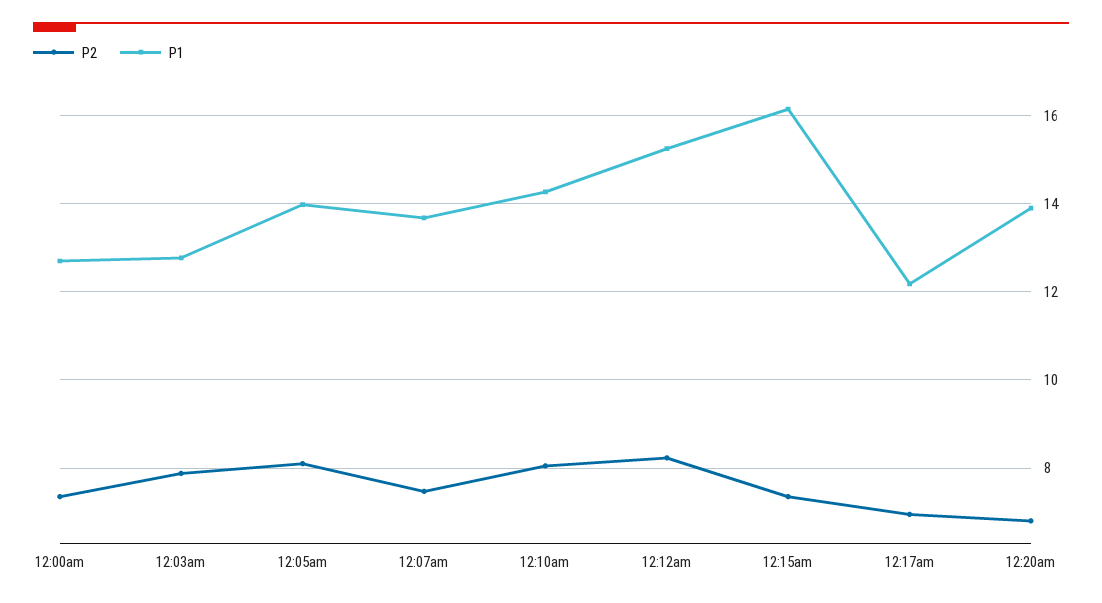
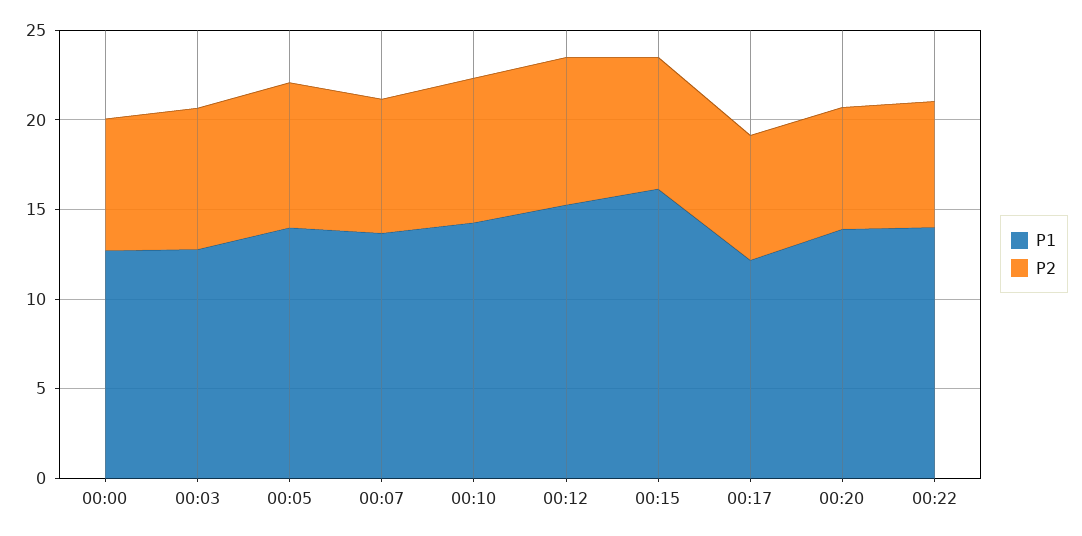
P1, 00:22: none -> 14
P2, 00:22: none -> 7

